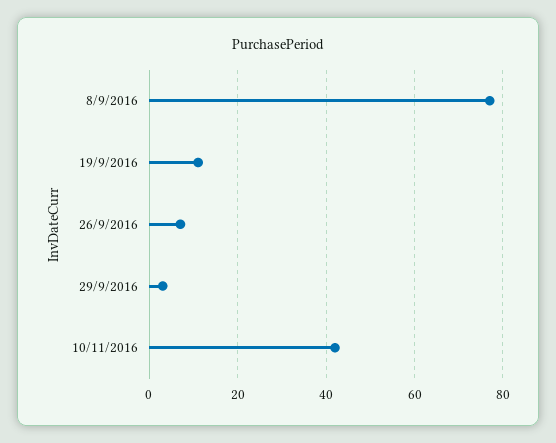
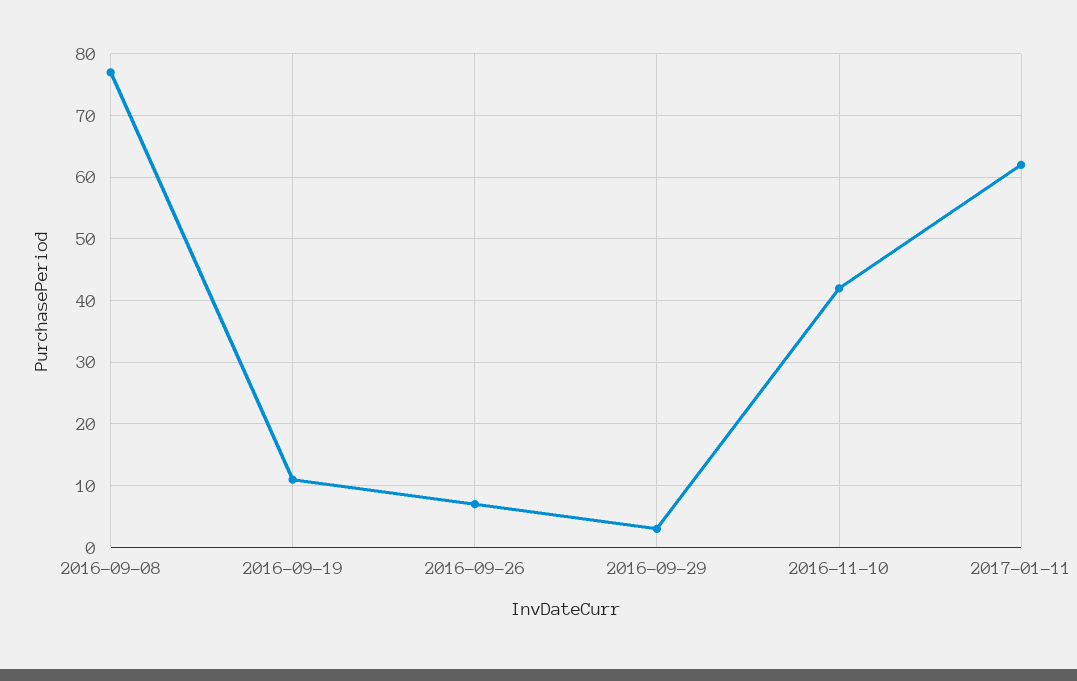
2017-01-11: none -> 62

